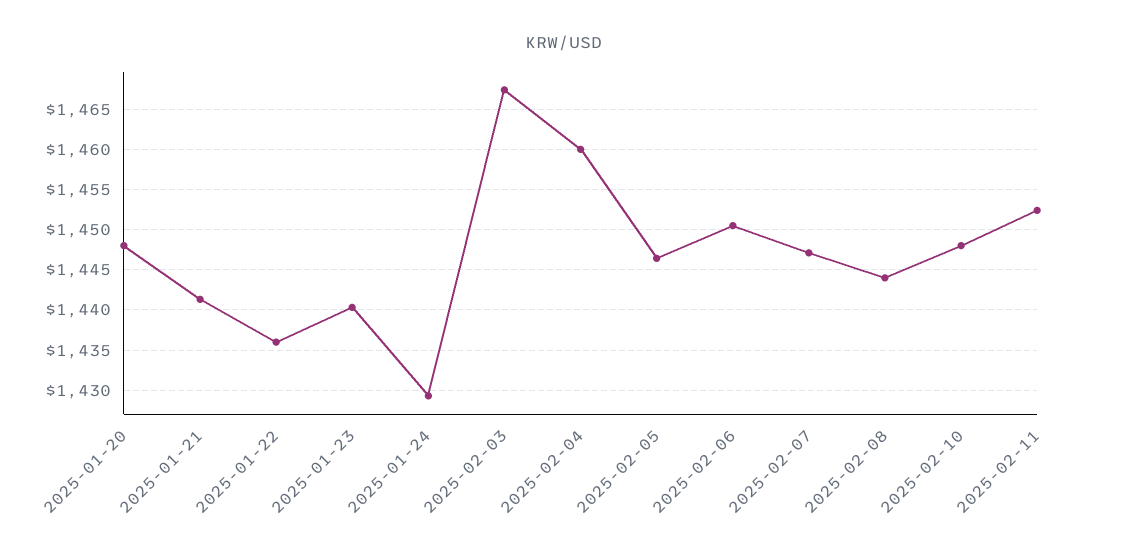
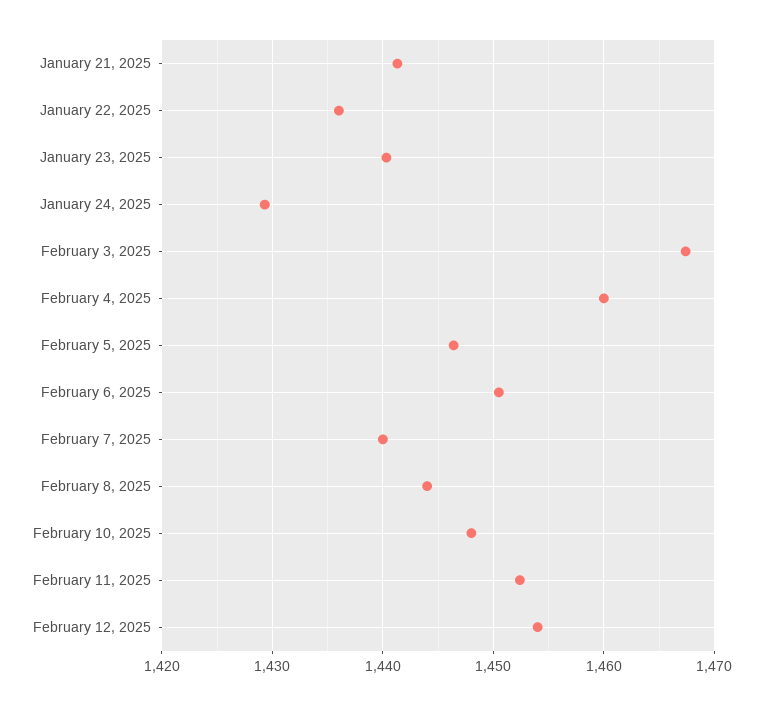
2025-01-20: 1448 -> none
2025-02-07: 1447 -> 1440
February 12, 2025: none -> 1454

